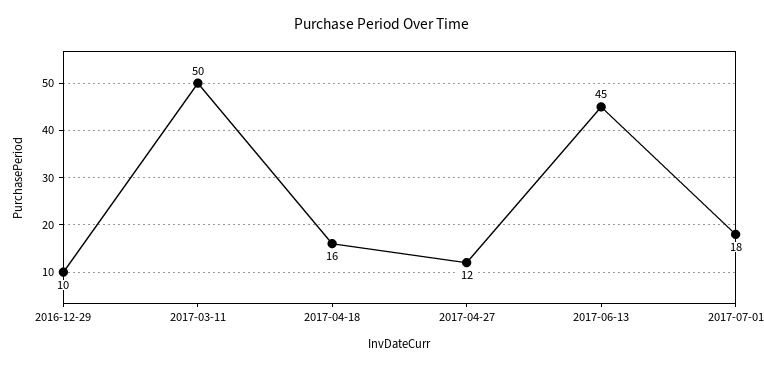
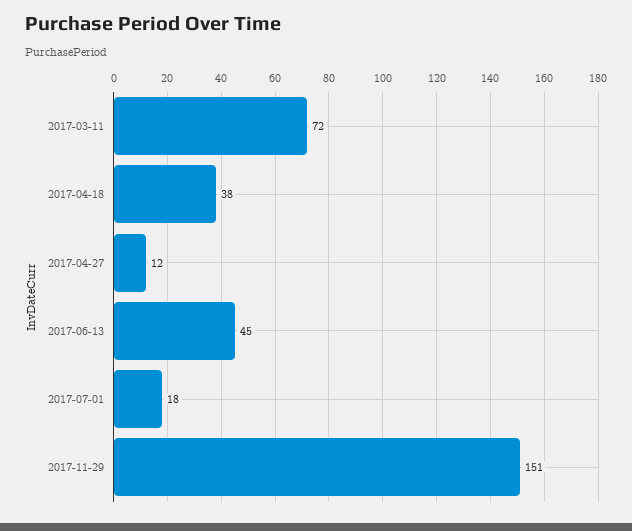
2016-12-29: 10 -> none
2017-03-11: 50 -> 72
2017-04-18: 16 -> 38
2017-11-29: none -> 151

